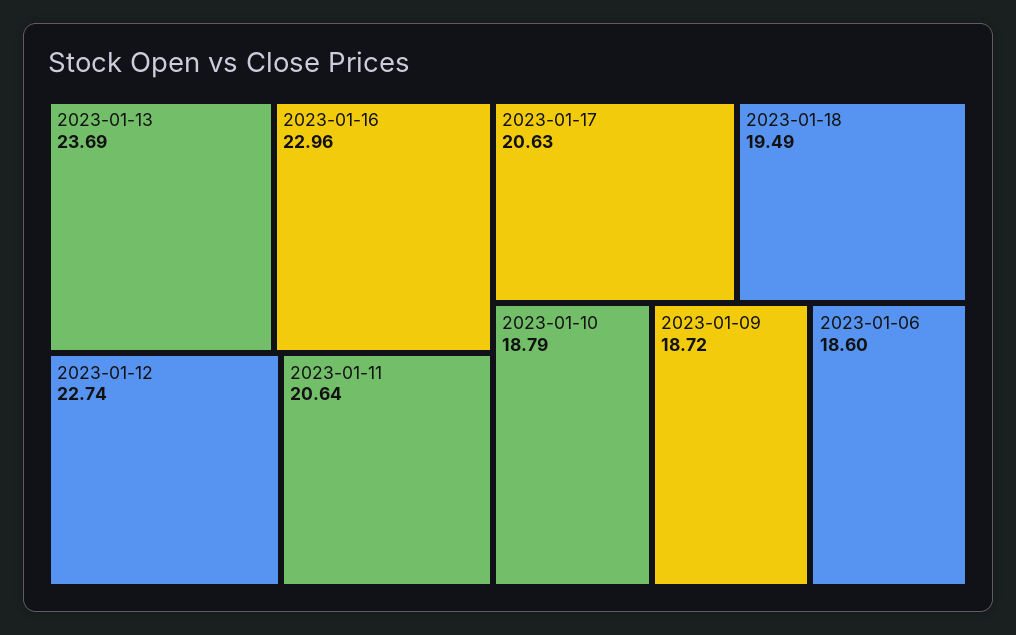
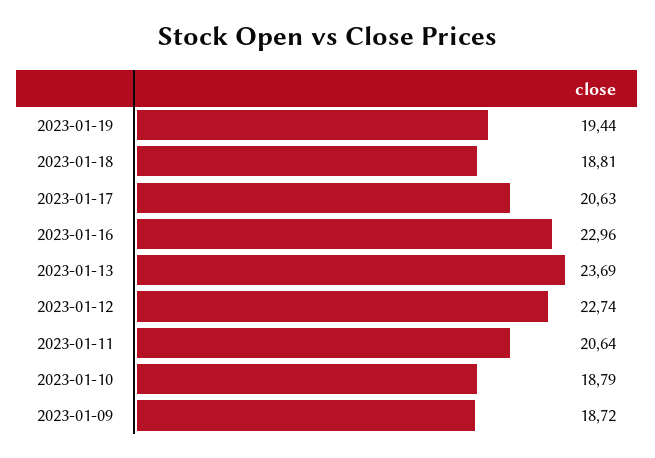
2023-01-18: 19.49 -> 18.81
2023-01-06: 18.6 -> none
2023-01-19: none -> 19.44

